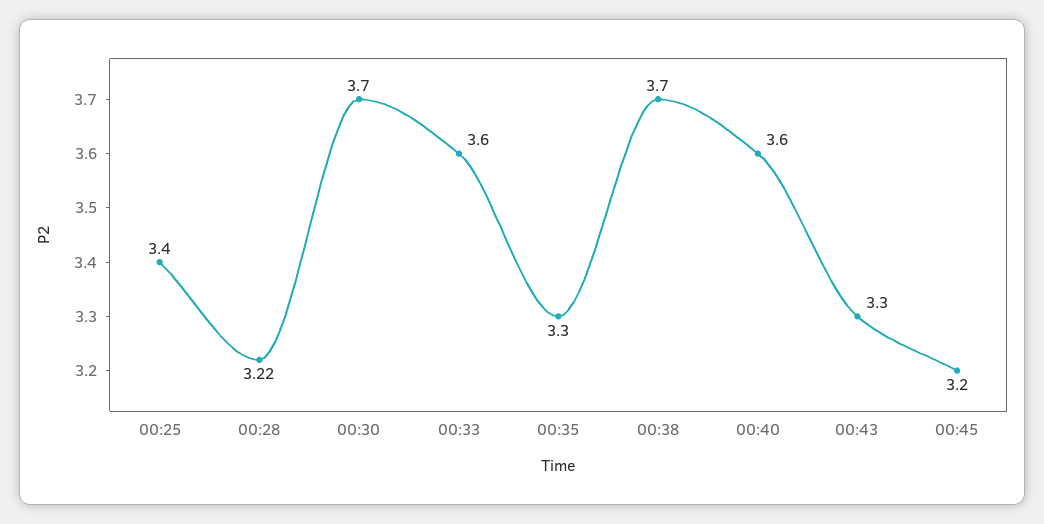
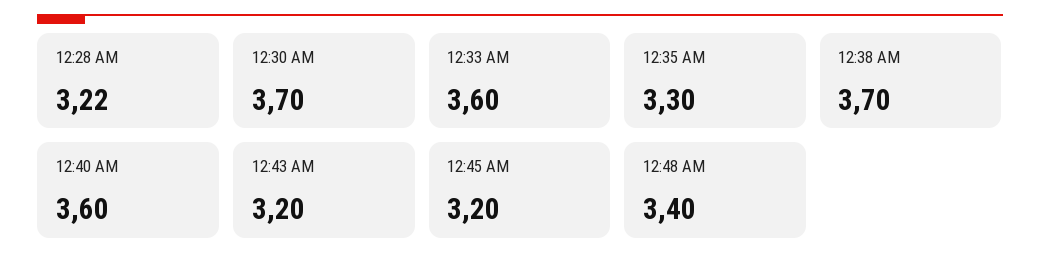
00:25: 3.4 -> none
00:43: 3.3 -> 3.2
12:48 AM: none -> 3.4

